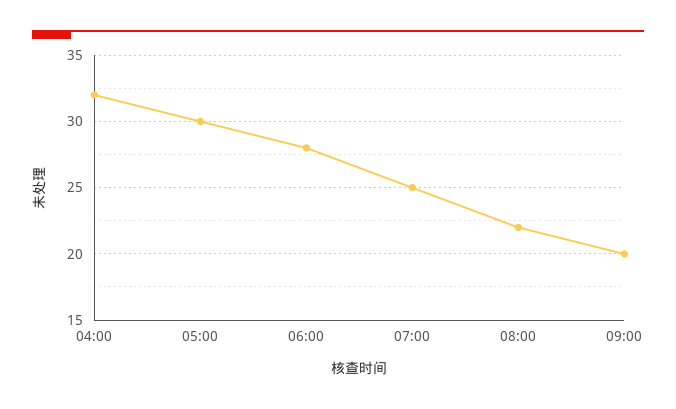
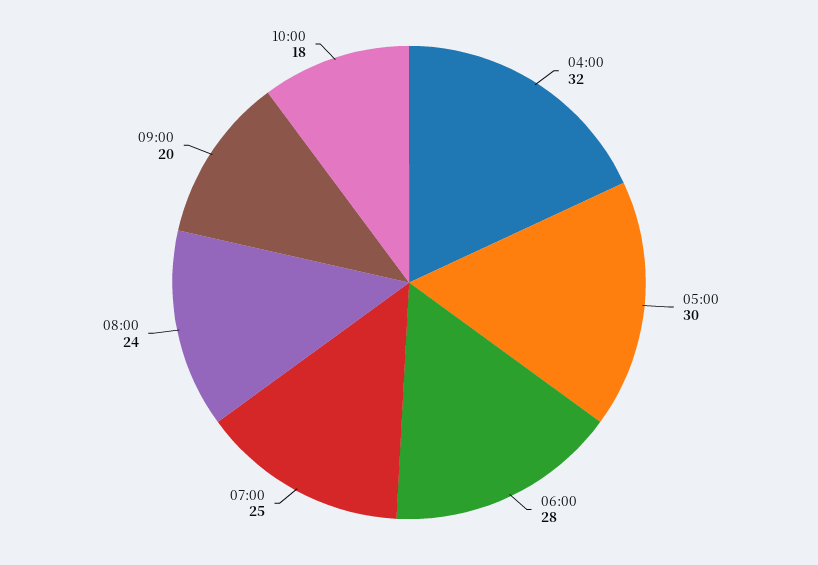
08:00: 22 -> 24
10:00: none -> 18

